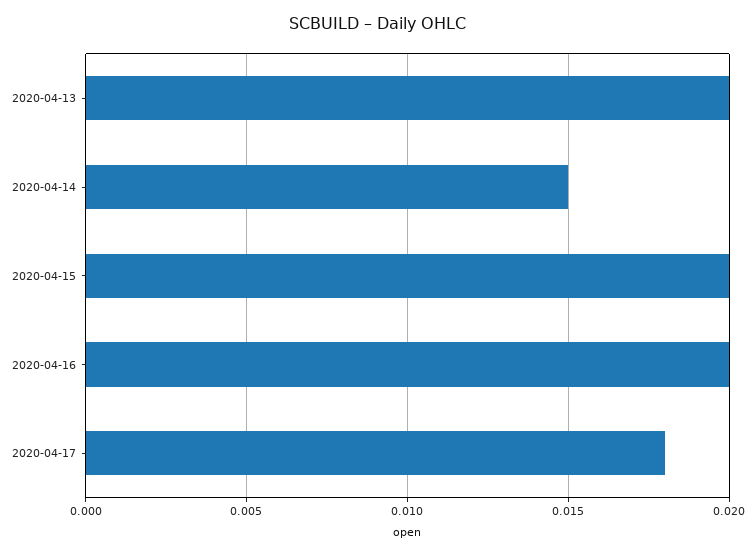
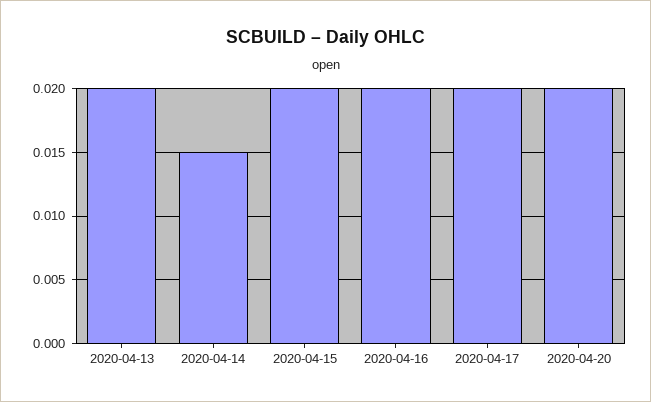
2020-04-17: 0.018 -> 0.02
2020-04-20: none -> 0.02

